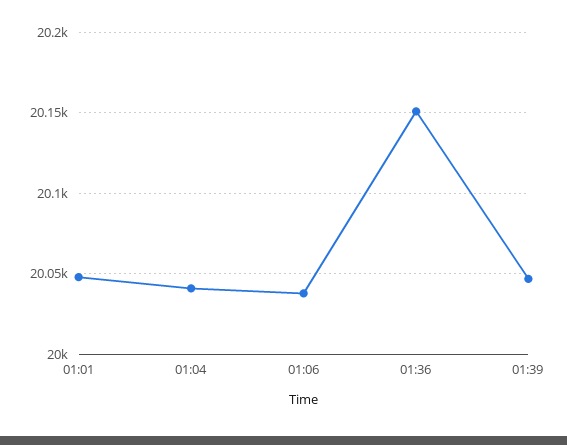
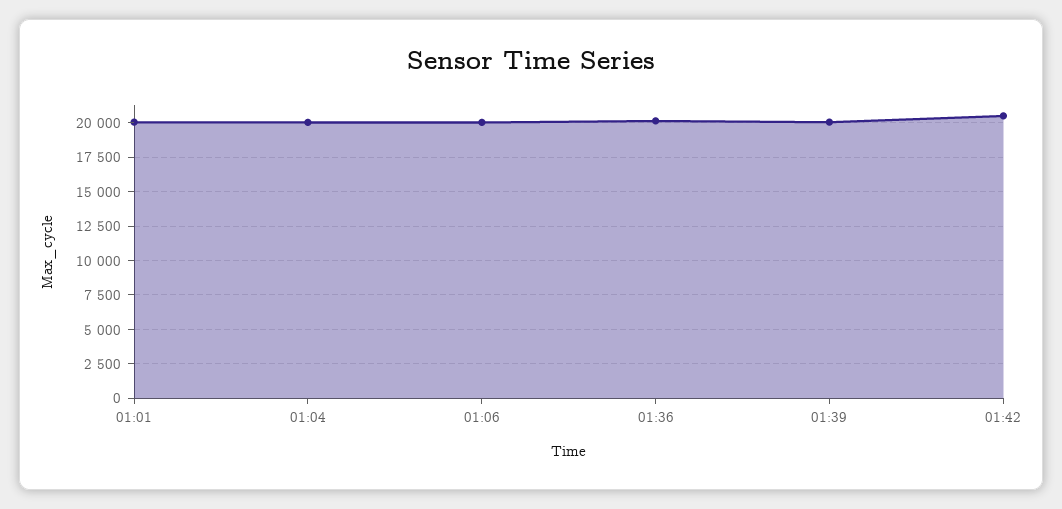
01:42: none -> 20500

